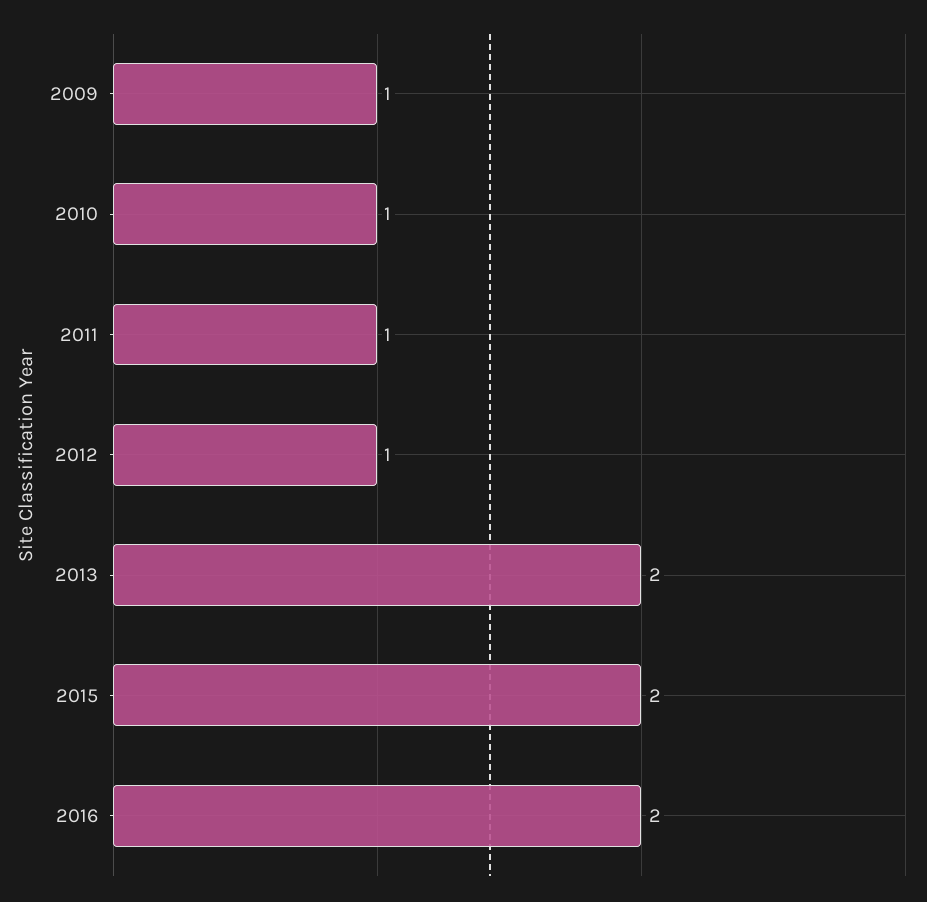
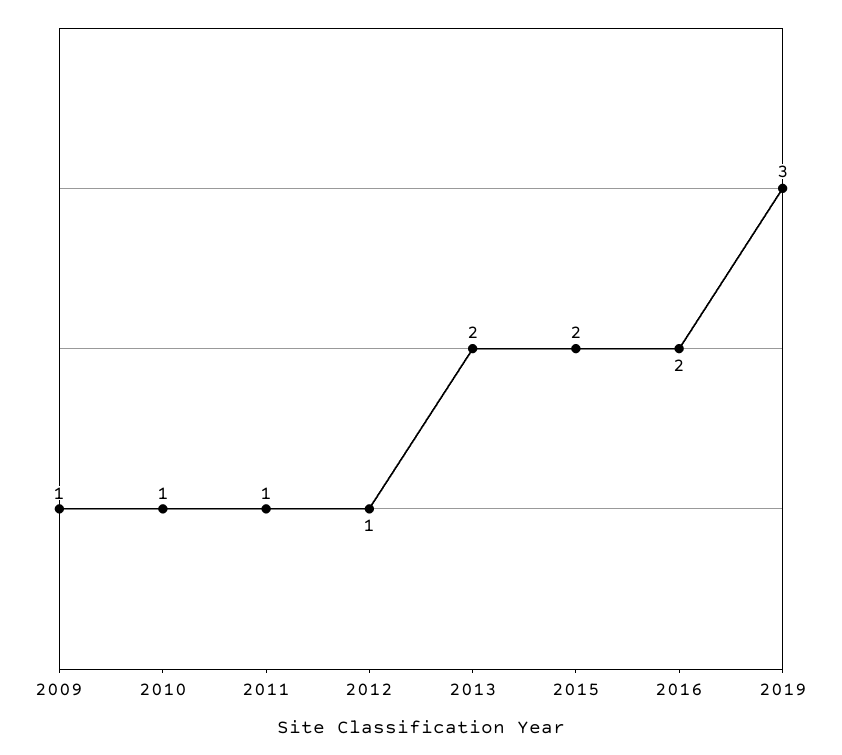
2019: none -> 3

